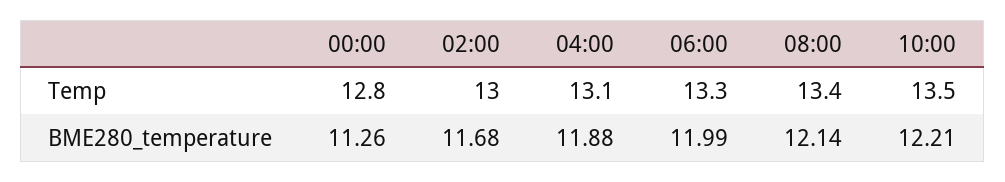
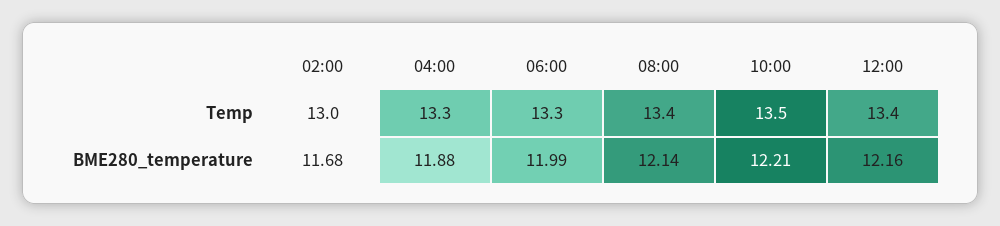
00:00, Temp: 12.8 -> none
04:00, Temp: 13.1 -> 13.3
00:00, BME280_temperature: 11.26 -> none
12:00, Temp: none -> 13.4
12:00, BME280_temperature: none -> 12.16

